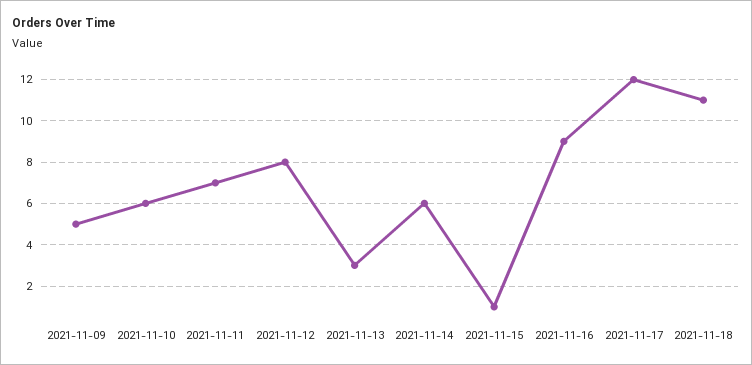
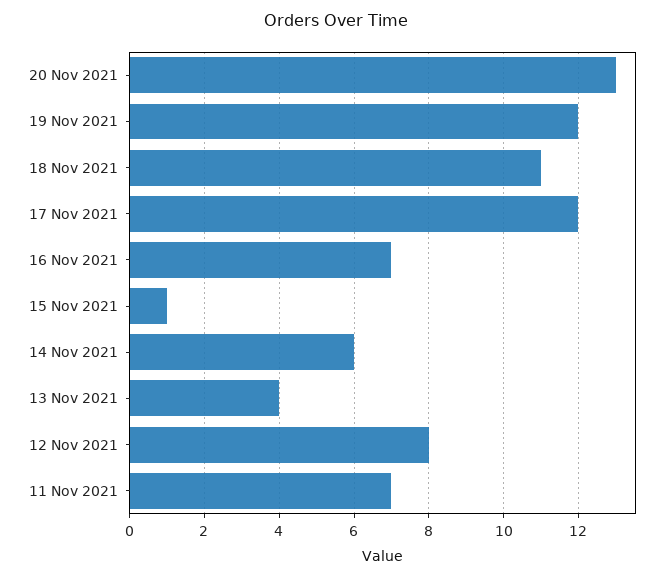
2021-11-09: 5 -> none
2021-11-10: 6 -> none
2021-11-13: 3 -> 4
2021-11-16: 9 -> 7
20 Nov 2021: none -> 13
19 Nov 2021: none -> 12

